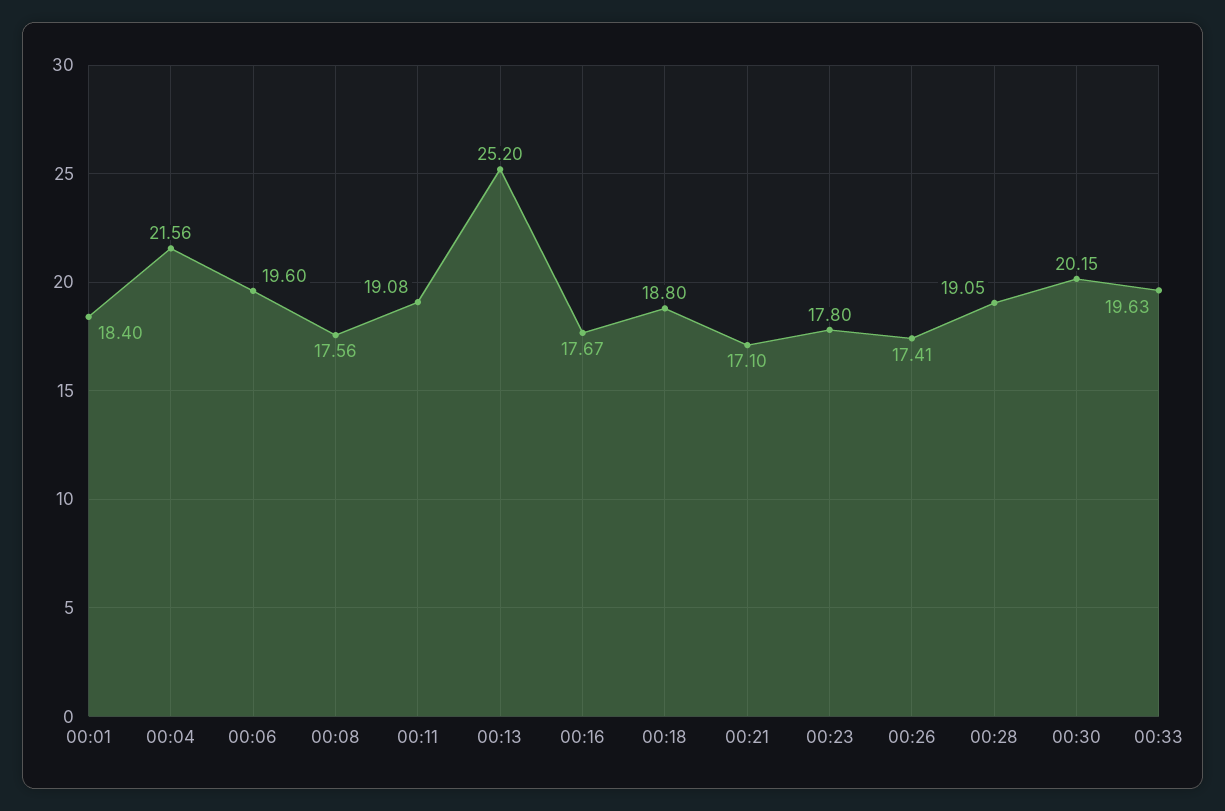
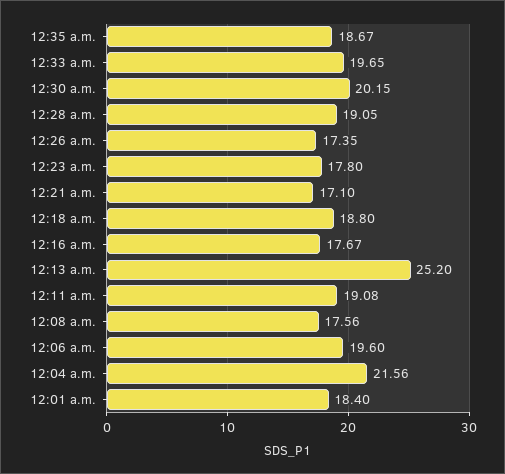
00:26: 17.41 -> 17.35
00:33: 19.63 -> 19.65
12:35 a.m.: none -> 18.67

